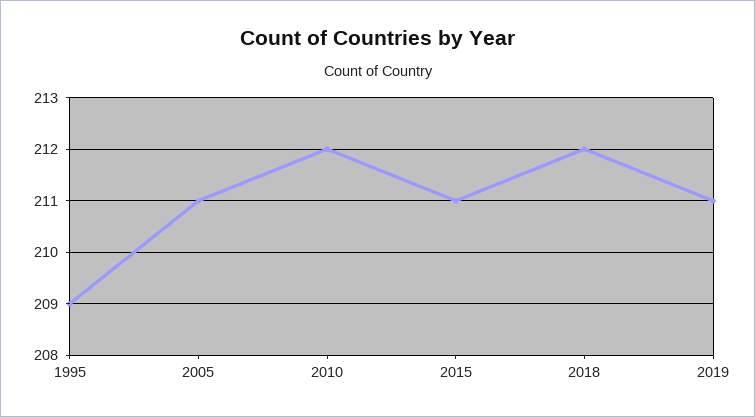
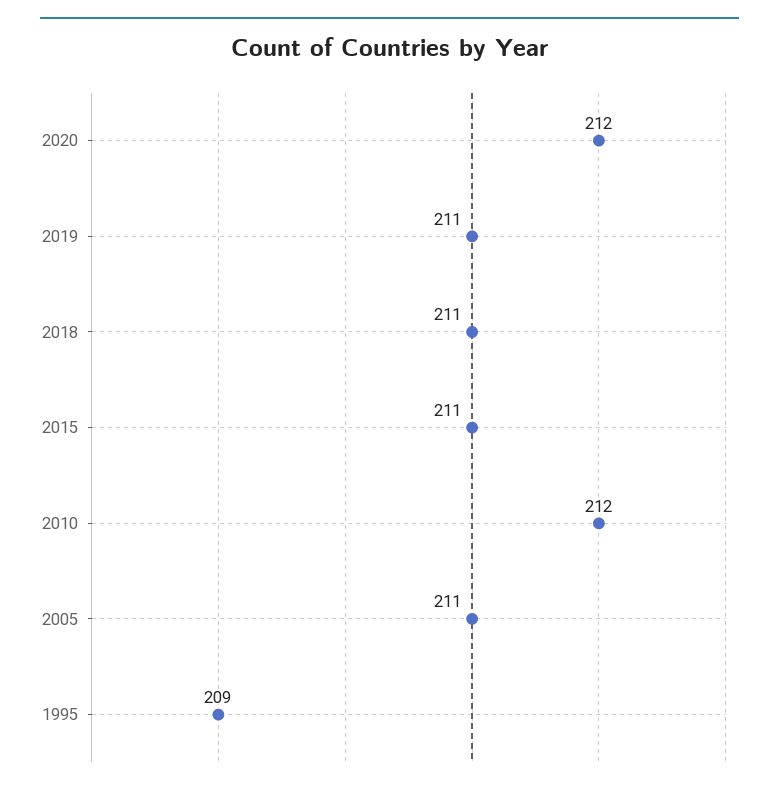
2018: 212 -> 211
2020: none -> 212

